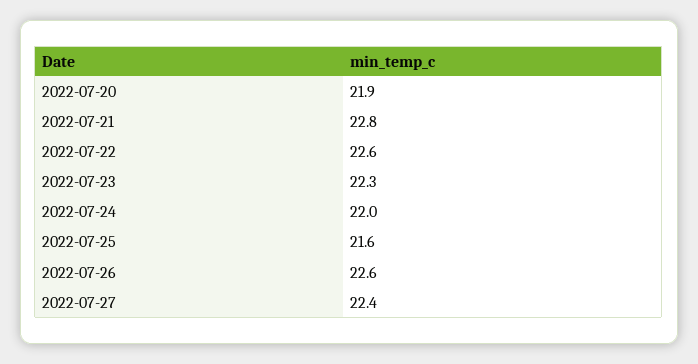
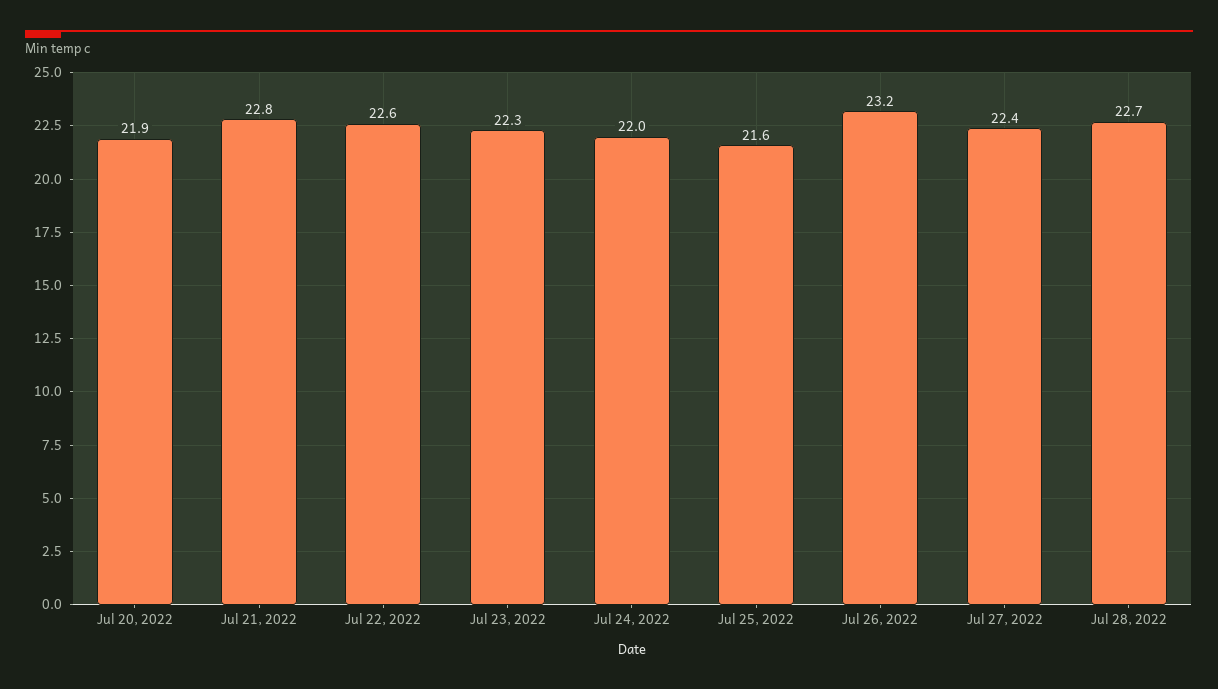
2022-07-26: 22.6 -> 23.2
Jul 28, 2022: none -> 22.7

